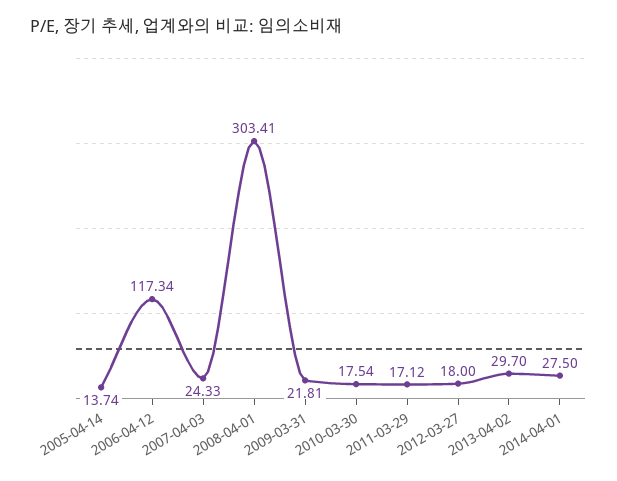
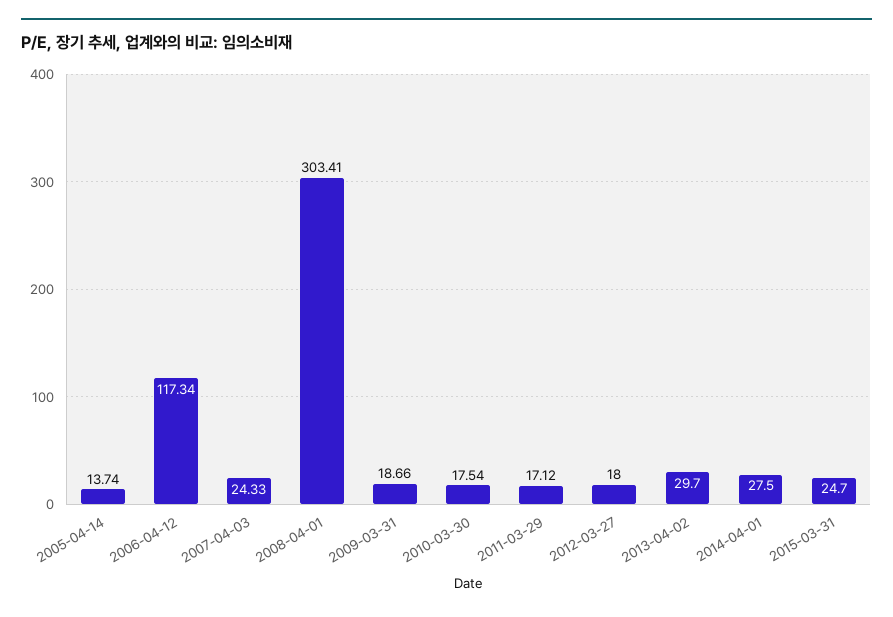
2009-03-31: 21.81 -> 18.66
2015-03-31: none -> 24.7

